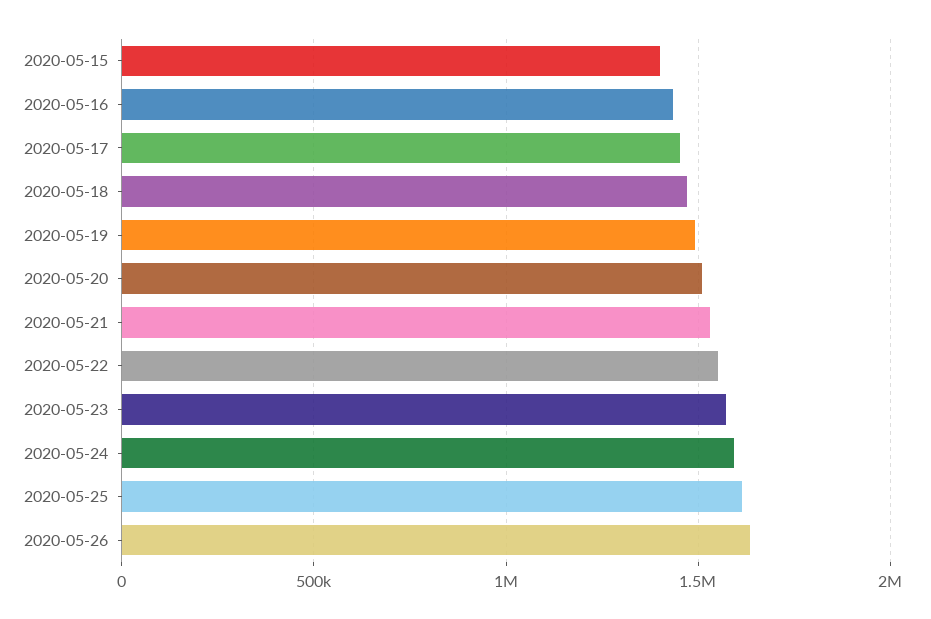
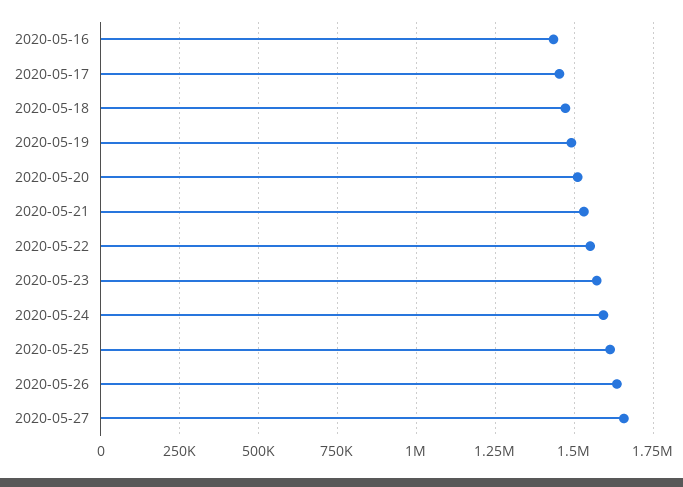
2020-05-15: 1400000 -> none
2020-05-27: none -> 1650000

